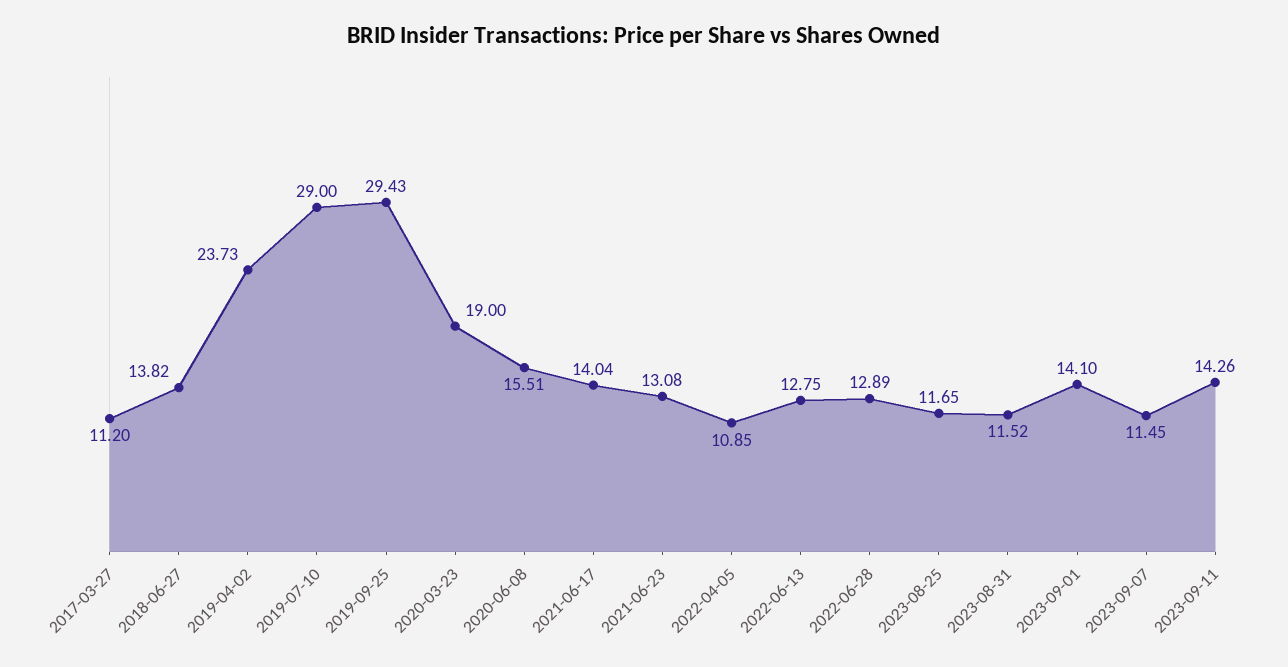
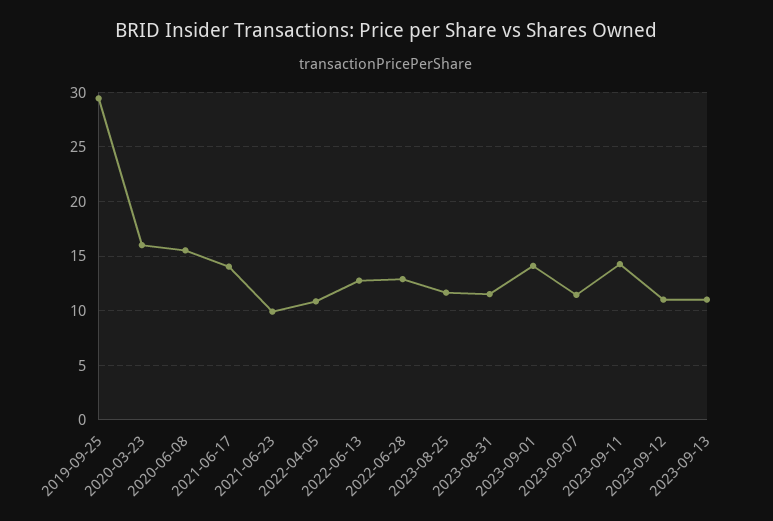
2017-03-27: 11.2 -> none
2018-06-27: 13.82 -> none
2019-04-02: 23.73 -> none
2019-07-10: 29 -> none
2020-03-23: 19 -> 16
2021-06-23: 13.08 -> 10
2023-09-12: none -> 11
2023-09-13: none -> 11

